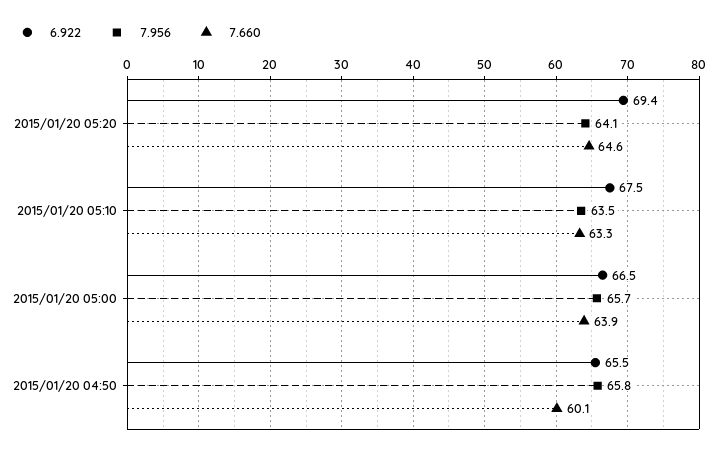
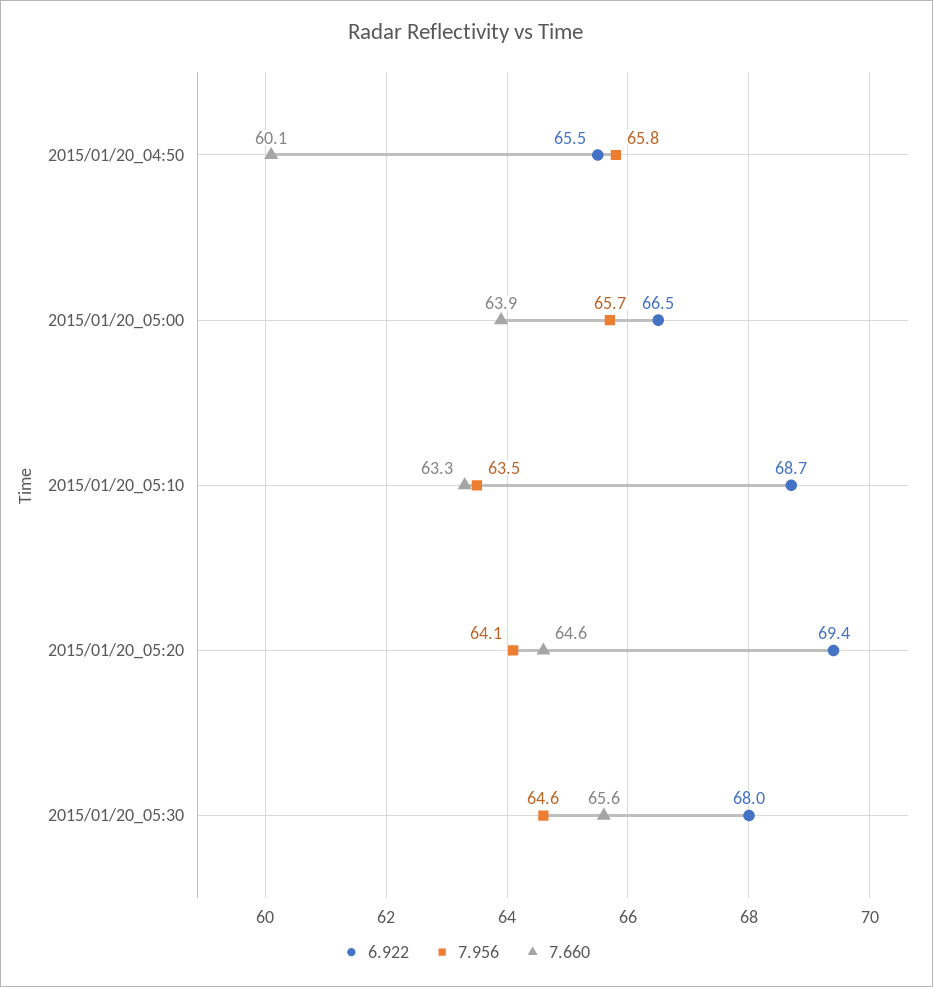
6.922, 2015/01/20 05:10: 67.5 -> 68.7
6.922, 2015/01/20_05:30: none -> 68
7.956, 2015/01/20_05:30: none -> 64.6
7.660, 2015/01/20_05:30: none -> 65.6

